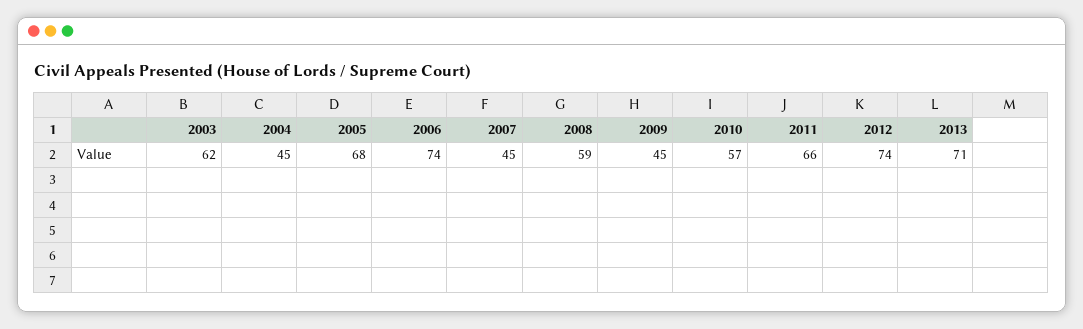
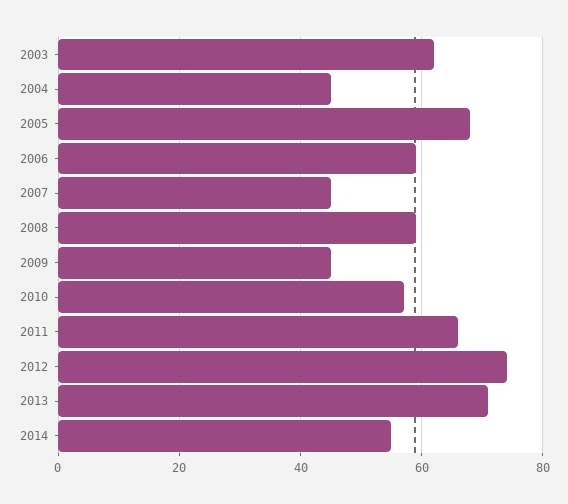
2006: 74 -> 60
2014: none -> 55

